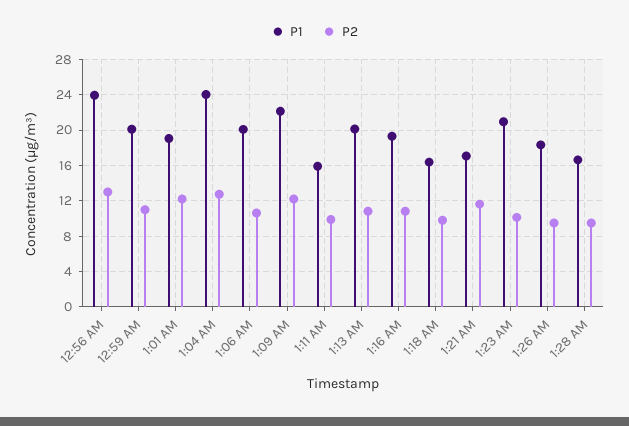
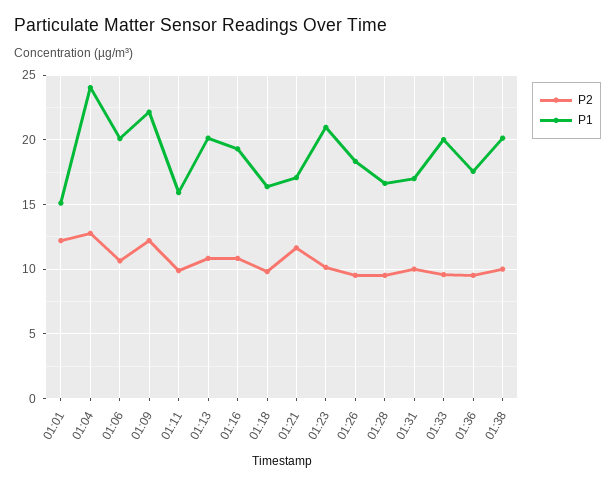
P1, 12:56 AM: 24 -> none
P2, 12:56 AM: 13 -> none
P1, 12:59 AM: 20 -> none
P2, 12:59 AM: 11 -> none
P1, 1:01 AM: 19 -> 15
P2, 01:31: none -> 10
P1, 01:31: none -> 17
P2, 01:33: none -> 9.5
P1, 01:33: none -> 20
P2, 01:36: none -> 9.5
P1, 01:36: none -> 17.5
P2, 01:38: none -> 10
P1, 01:38: none -> 20

